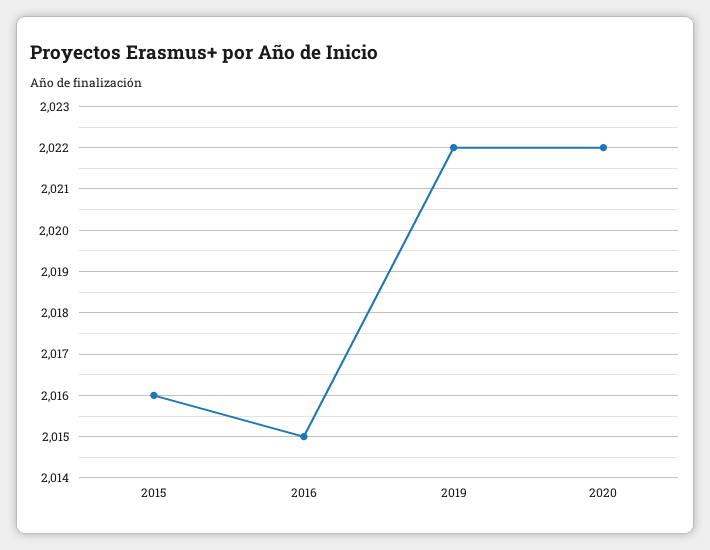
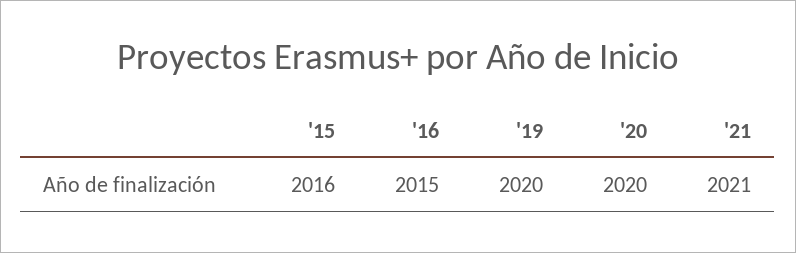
2019: 2022 -> 2020
2020: 2022 -> 2020
'21: none -> 2021

